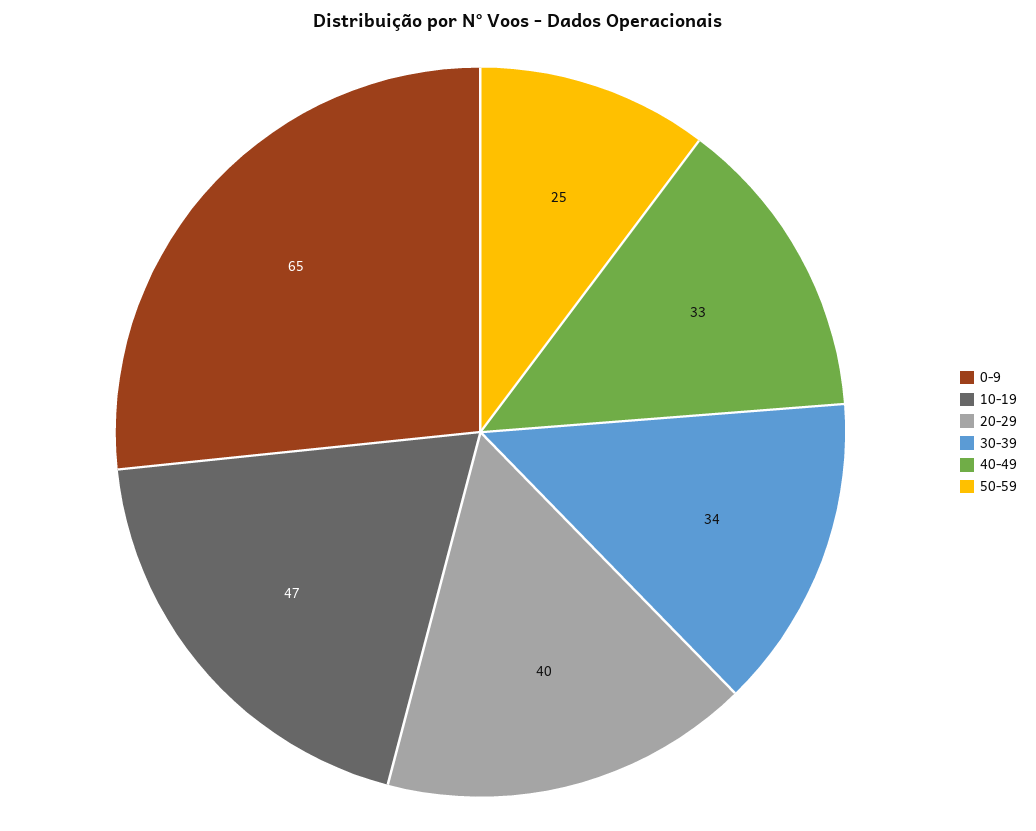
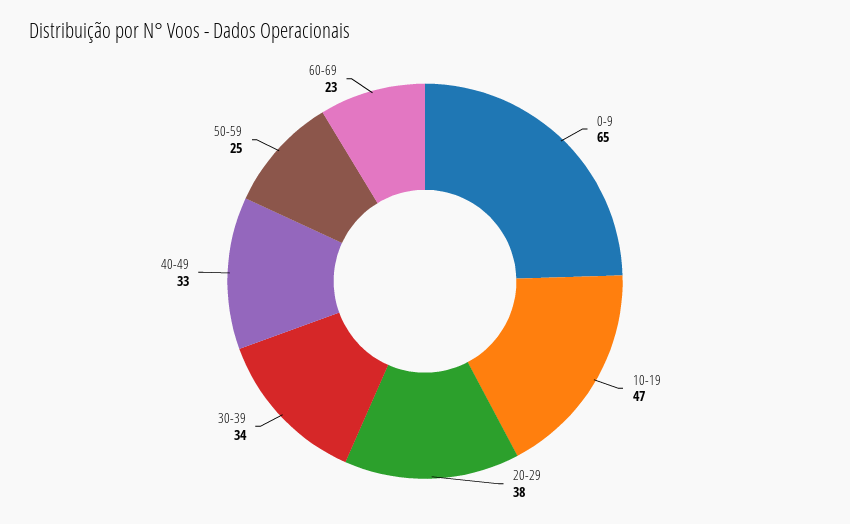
20-29: 40 -> 38
60-69: none -> 23

